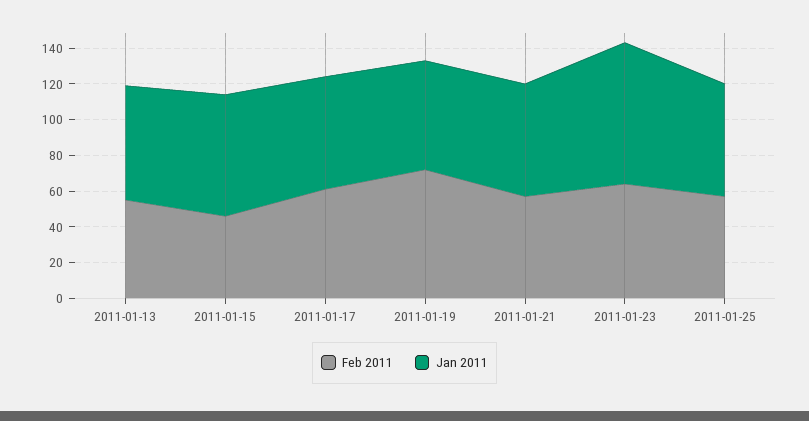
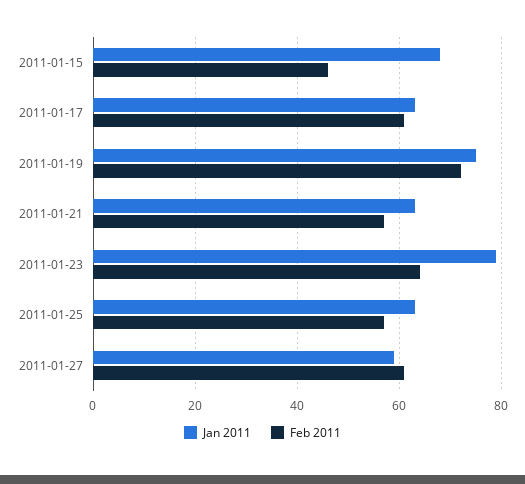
Feb 2011, 2011-01-13: 55 -> none
Jan 2011, 2011-01-13: 65 -> none
Jan 2011, 2011-01-19: 60 -> 75
Jan 2011, 2011-01-27: none -> 60
Feb 2011, 2011-01-27: none -> 60

